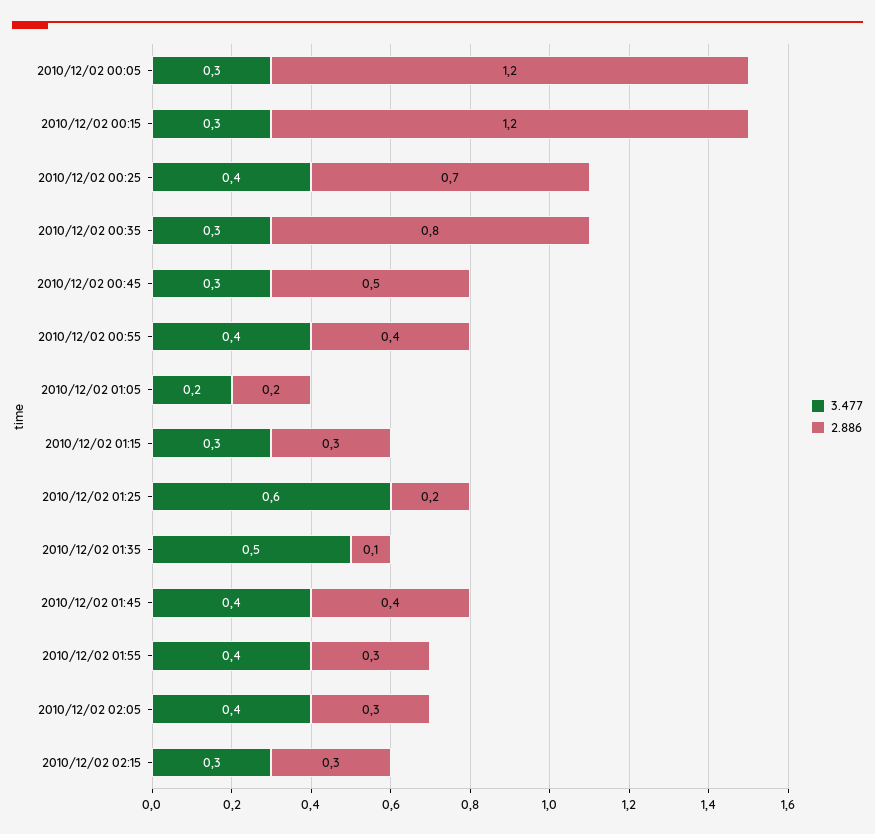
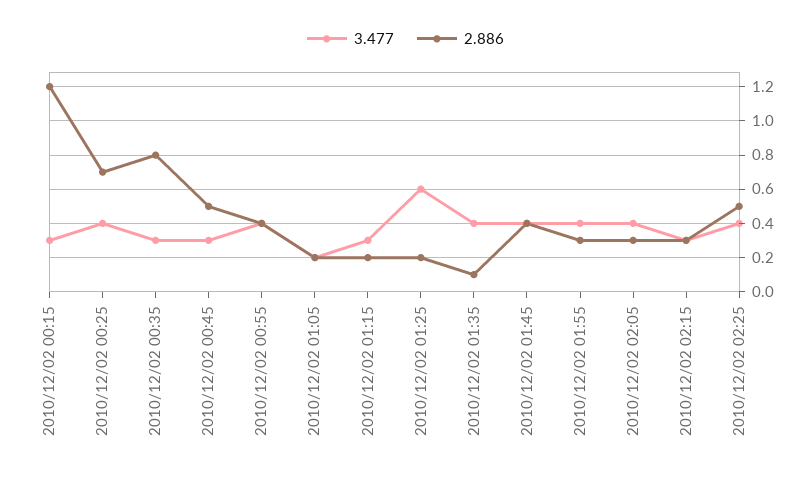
3.477, 2010/12/02 00:05: 0.3 -> none
2.886, 2010/12/02 00:05: 1.2 -> none
2.886, 2010/12/02 01:15: 0.3 -> 0.2
3.477, 2010/12/02 01:35: 0.5 -> 0.4
3.477, 2010/12/02 02:25: none -> 0.4
2.886, 2010/12/02 02:25: none -> 0.5

